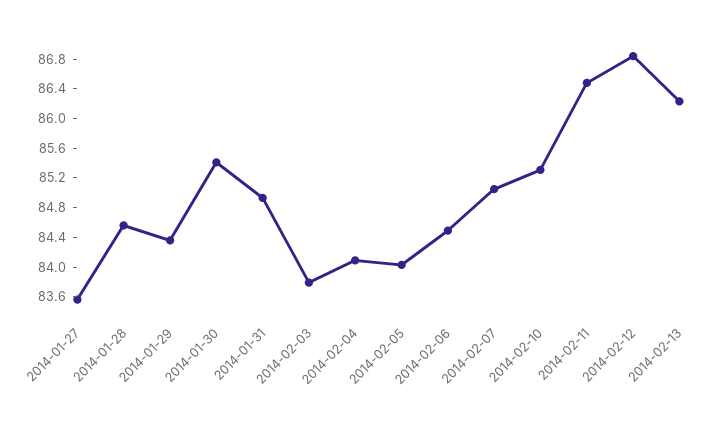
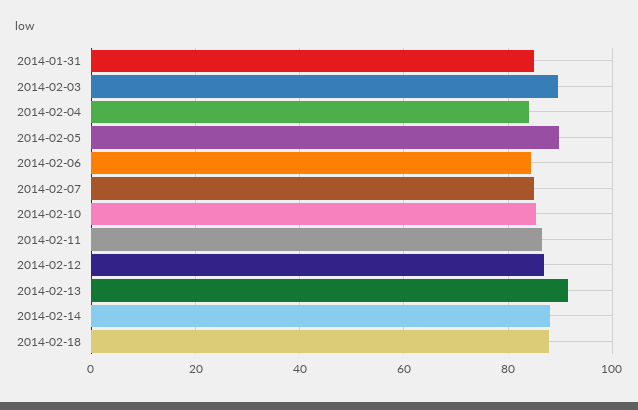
2014-01-27: 83.6 -> none
2014-01-28: 84.6 -> none
2014-01-29: 84.4 -> none
2014-01-30: 85.4 -> none
2014-02-03: 83.8 -> 90
2014-02-05: 84 -> 90
2014-02-13: 86.2 -> 92
2014-02-14: none -> 88
2014-02-18: none -> 88

